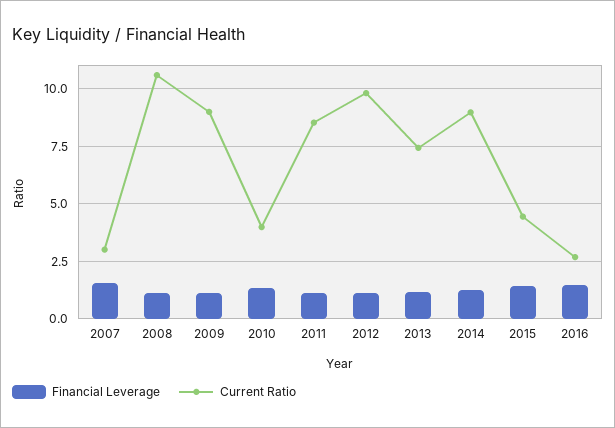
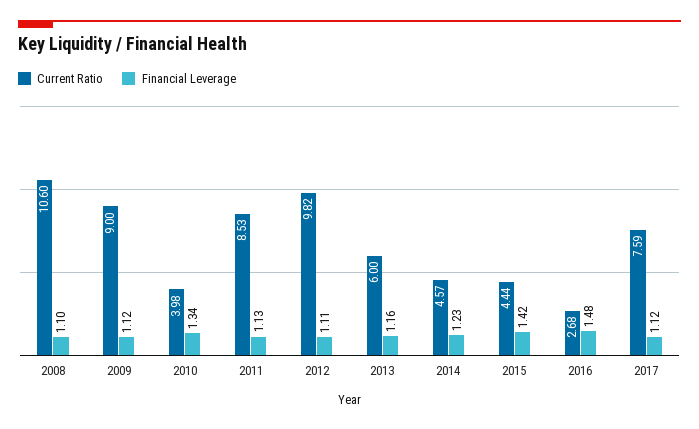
Financial Leverage, 2007: 1.5 -> none
Current Ratio, 2007: 3 -> none
Current Ratio, 2013: 7.5 -> 6
Current Ratio, 2014: 9 -> 4.57
Current Ratio, 2017: none -> 7.59
Financial Leverage, 2017: none -> 1.12

